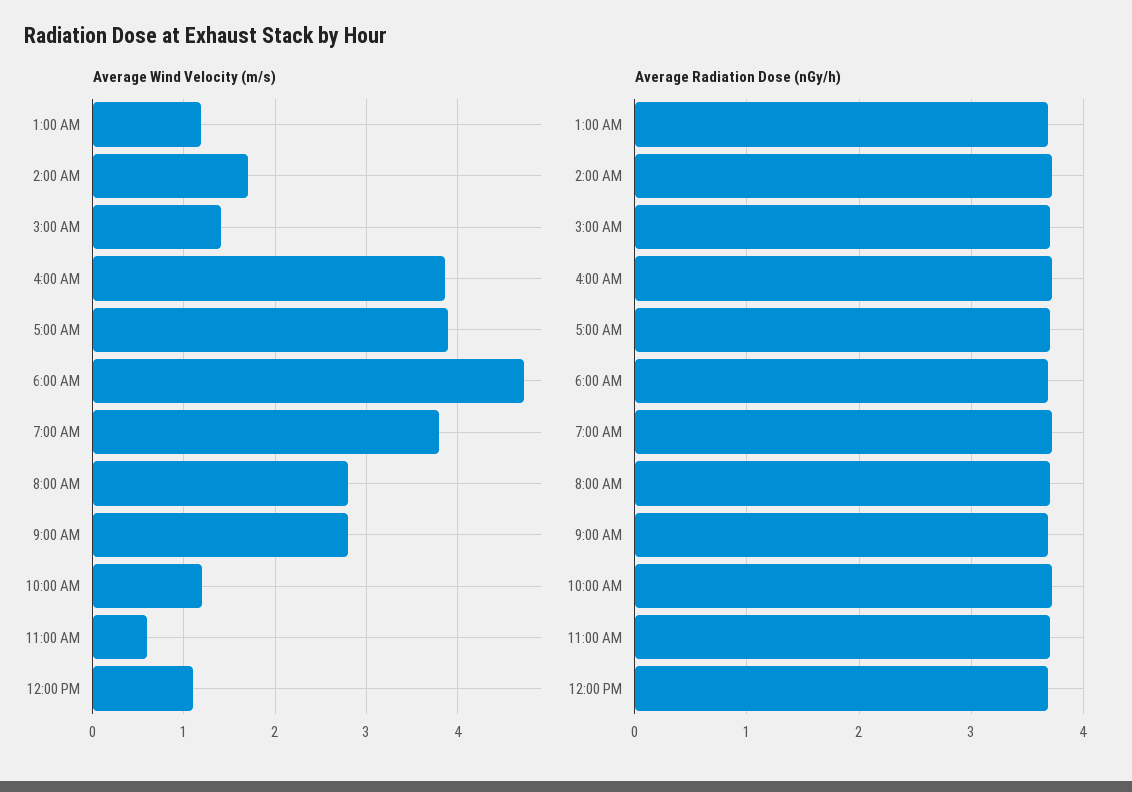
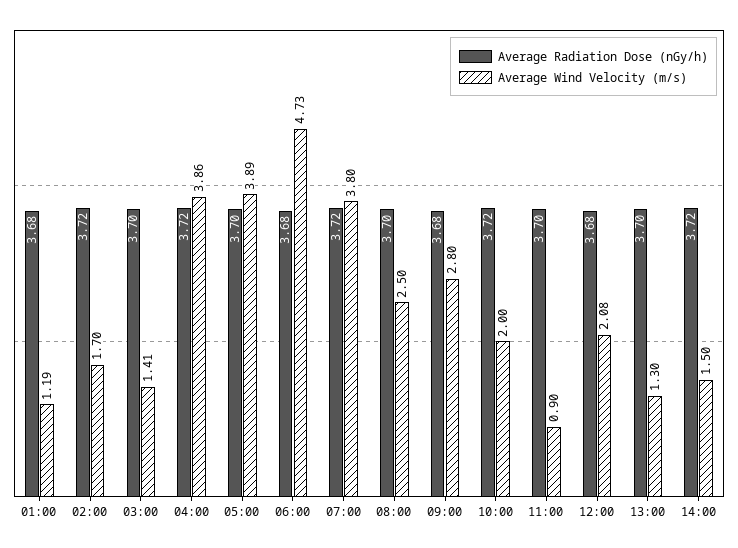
Average Wind Velocity (m/s), 8:00 AM: 2.8 -> 2.5
Average Wind Velocity (m/s), 10:00 AM: 1.2 -> 2
Average Wind Velocity (m/s), 11:00 AM: 0.6 -> 0.9
Average Wind Velocity (m/s), 12:00 PM: 1.1 -> 2.08
Average Radiation Dose (nGy/h), 13:00: none -> 3.7
Average Wind Velocity (m/s), 13:00: none -> 1.3
Average Radiation Dose (nGy/h), 14:00: none -> 3.72
Average Wind Velocity (m/s), 14:00: none -> 1.5

